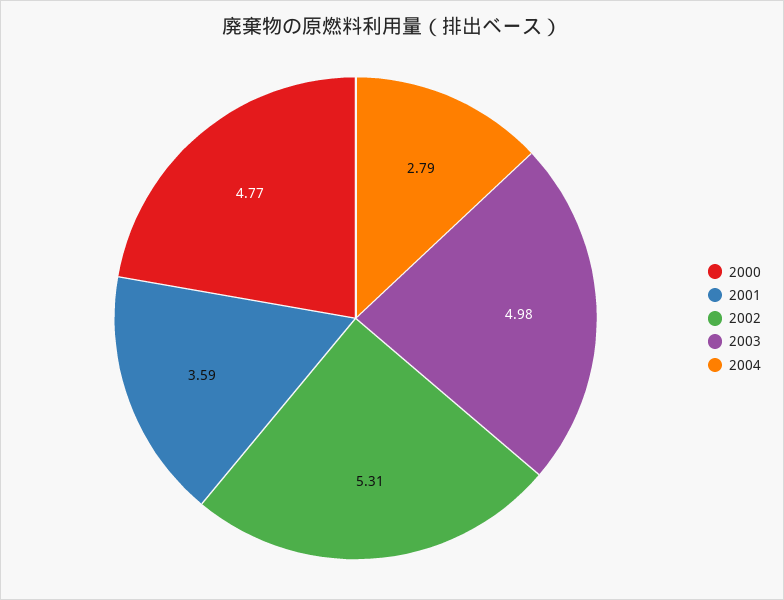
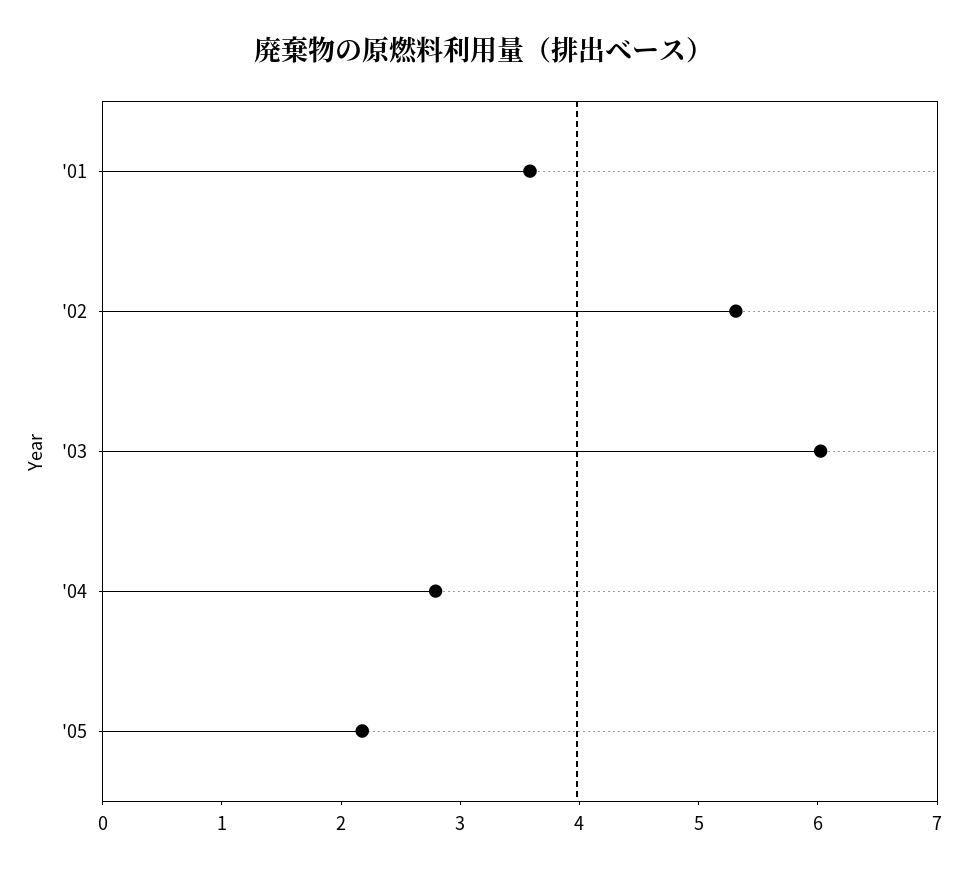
2000: 4.77 -> none
2003: 4.98 -> 6
'05: none -> 2.2

